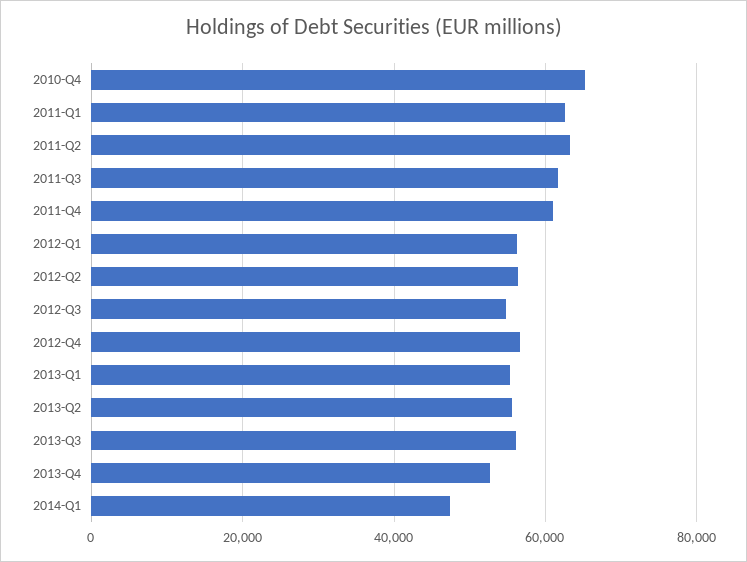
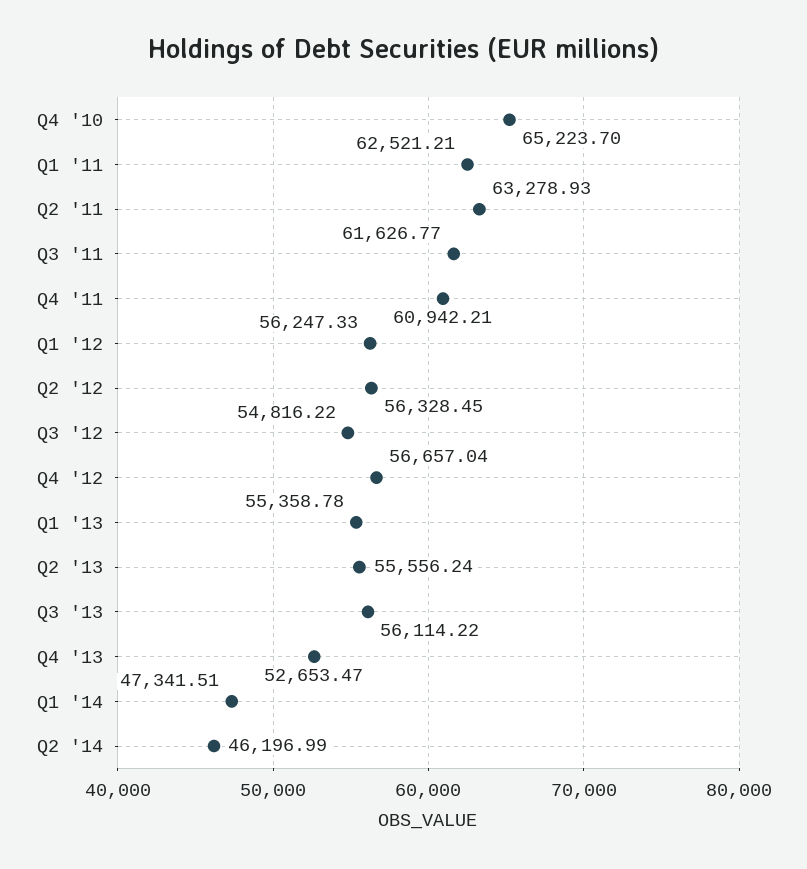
Q2 '14: none -> 46196.99

